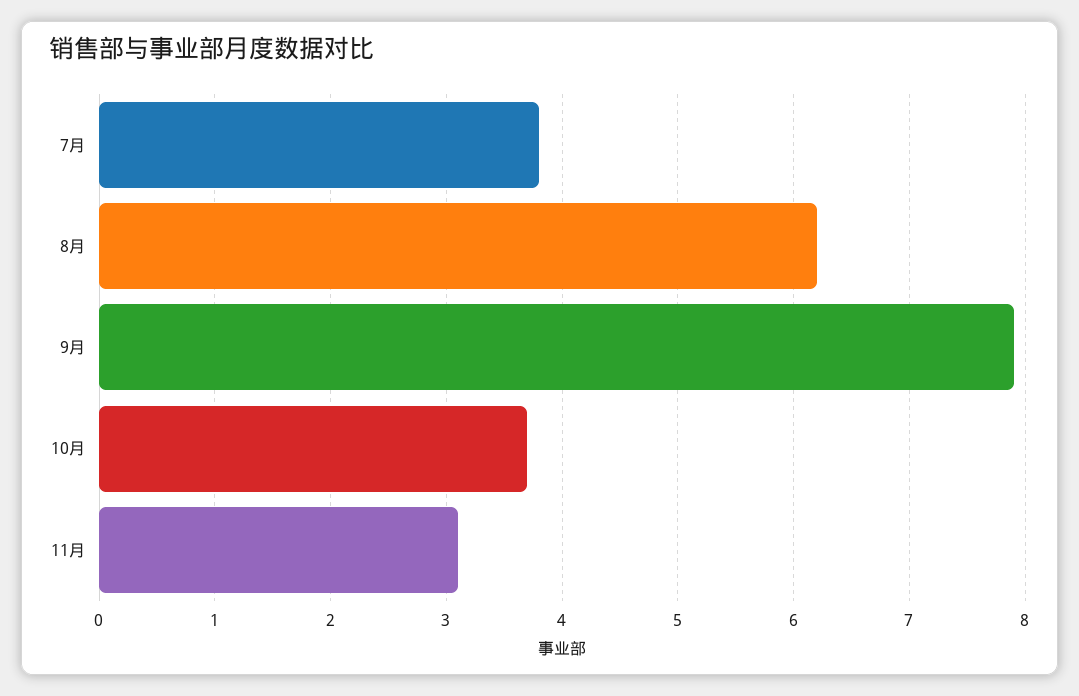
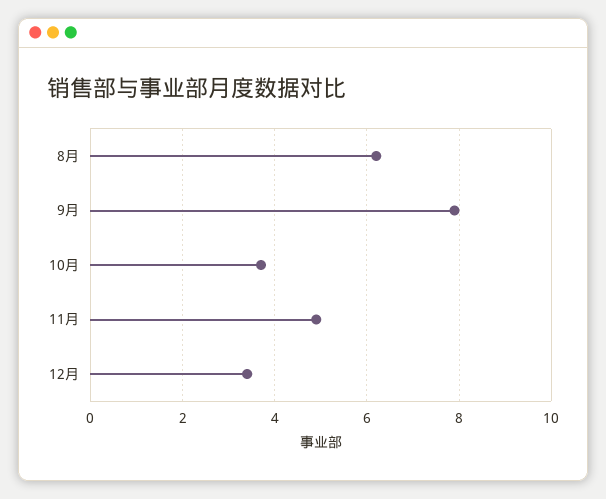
7月: 3.8 -> none
11月: 3.1 -> 5
12月: none -> 3.5

